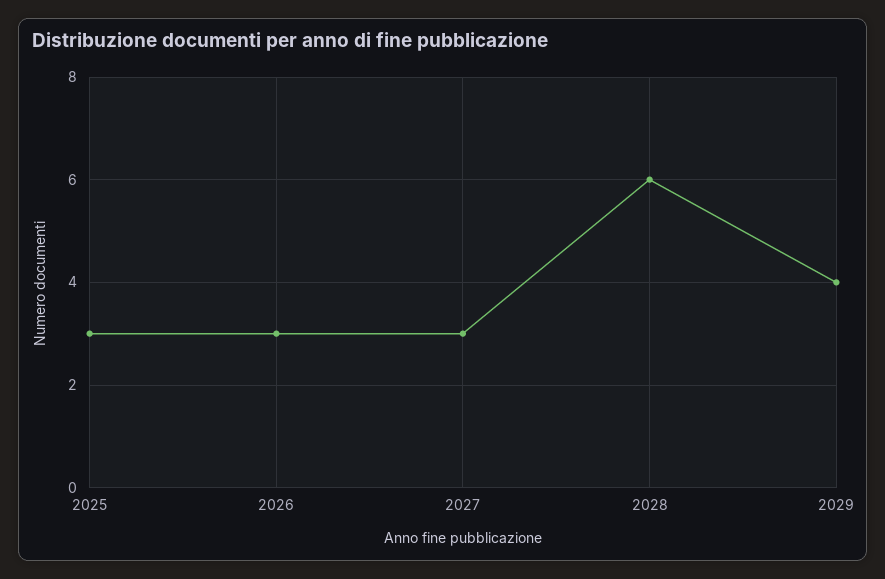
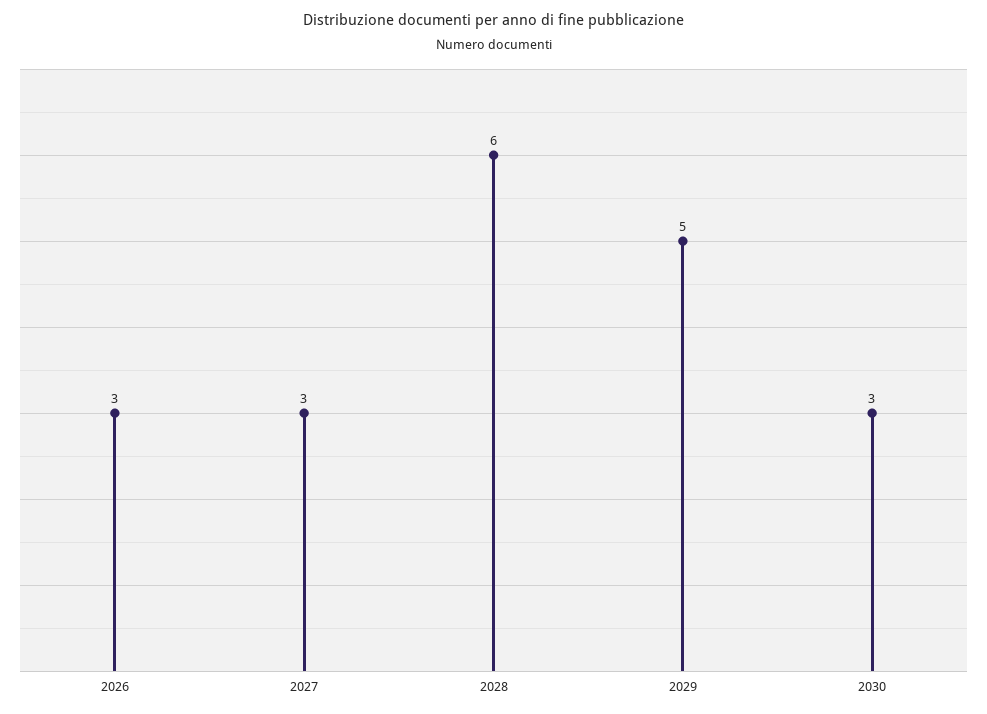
2025: 3 -> none
2029: 4 -> 5
2030: none -> 3

